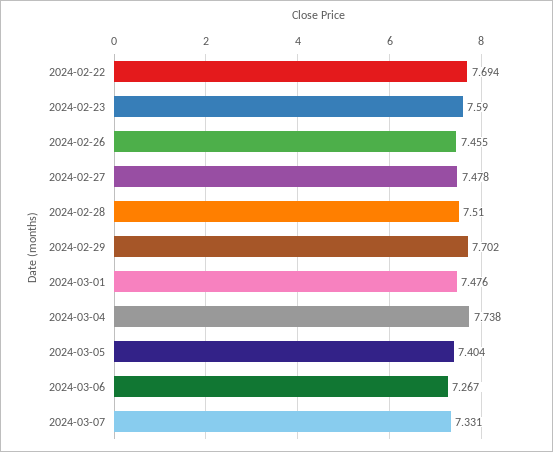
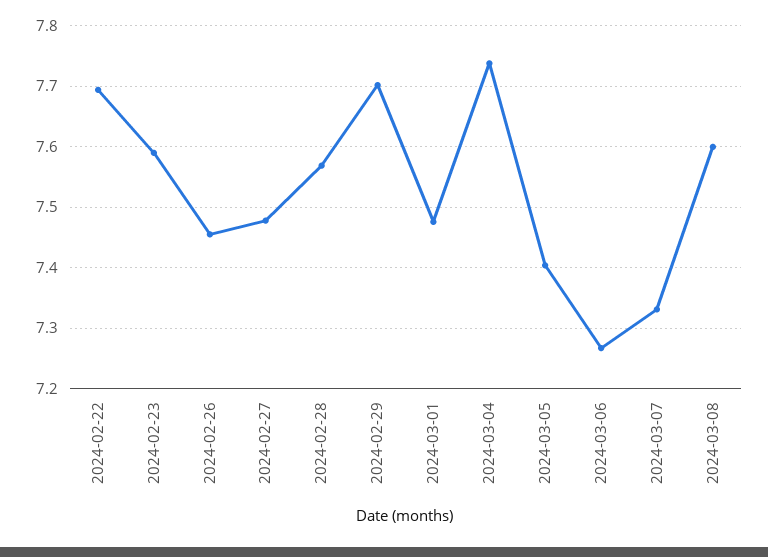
2024-02-28: 7.51 -> 7.57
2024-03-08: none -> 7.6

